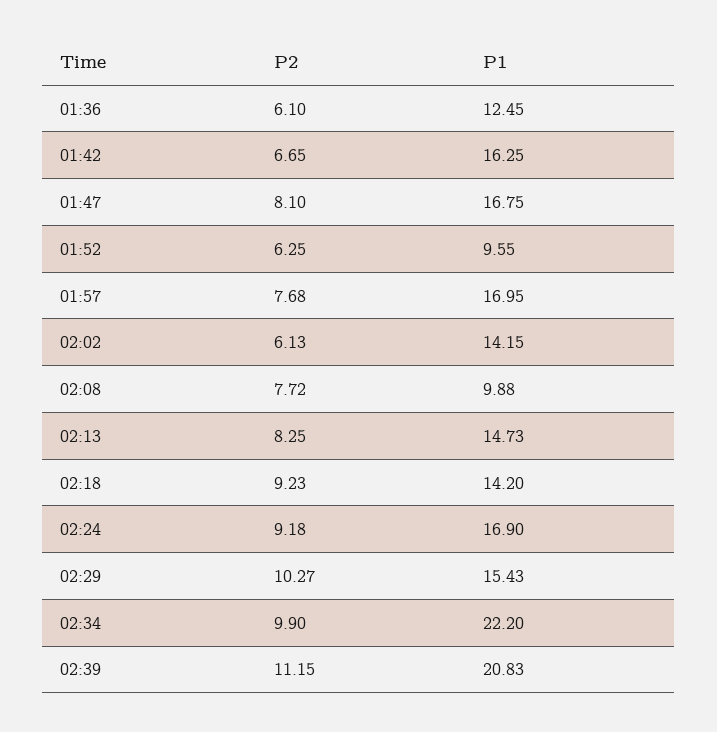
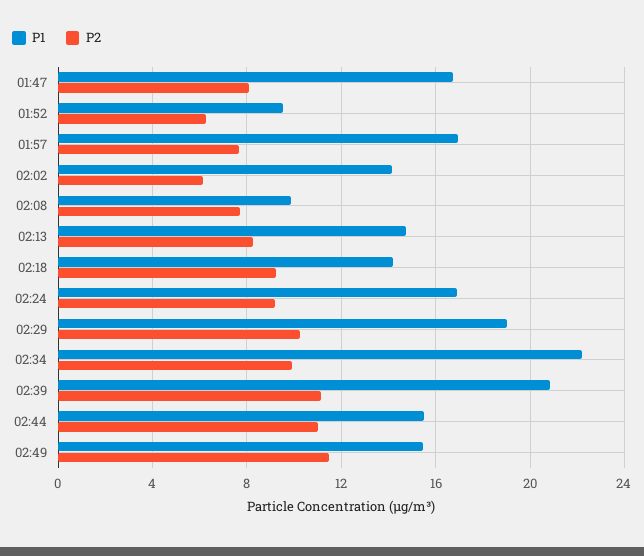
P2, 01:36: 6.1 -> none
P1, 01:36: 12.45 -> none
P2, 01:42: 6.65 -> none
P1, 01:42: 16.25 -> none
P1, 02:29: 15.43 -> 19
P1, 02:44: none -> 15.5
P2, 02:44: none -> 11
P1, 02:49: none -> 15.5
P2, 02:49: none -> 11.5

